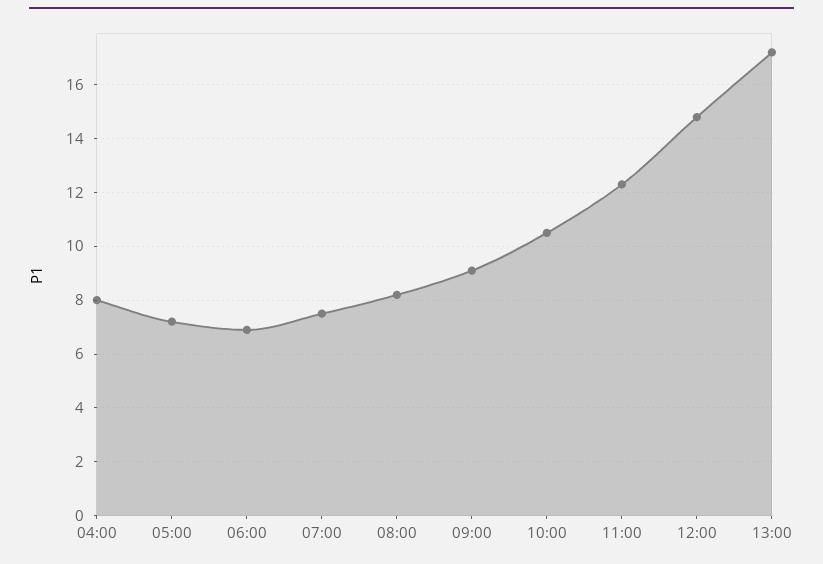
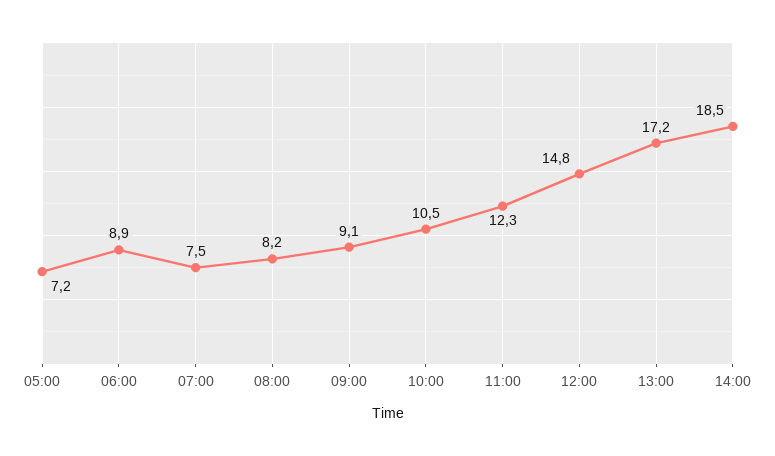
04:00: 8 -> none
06:00: 7 -> 8.9
14:00: none -> 18.5

